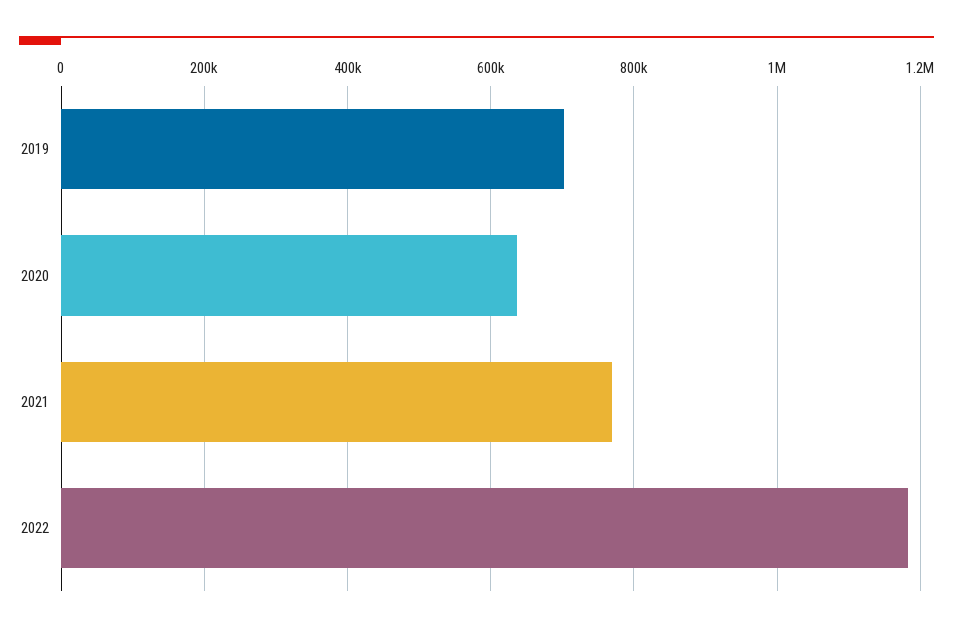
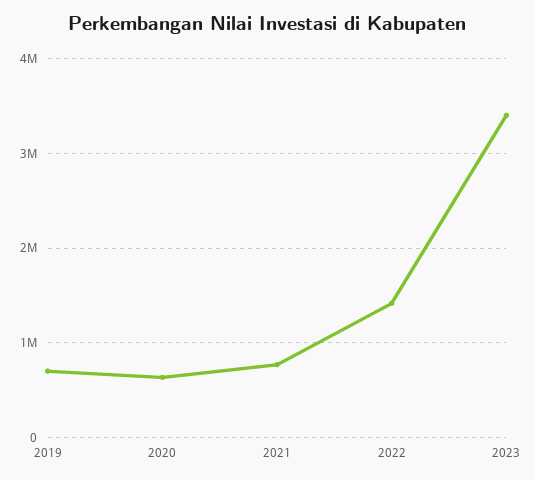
2022: 1180000 -> 1400000
2023: none -> 3400000

